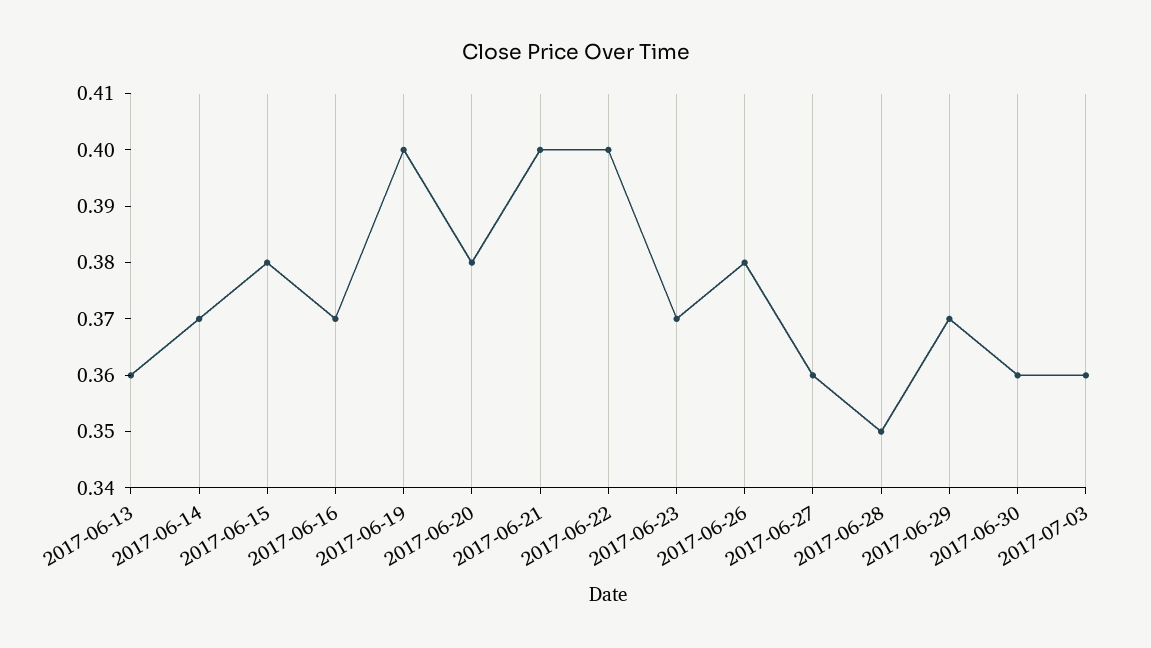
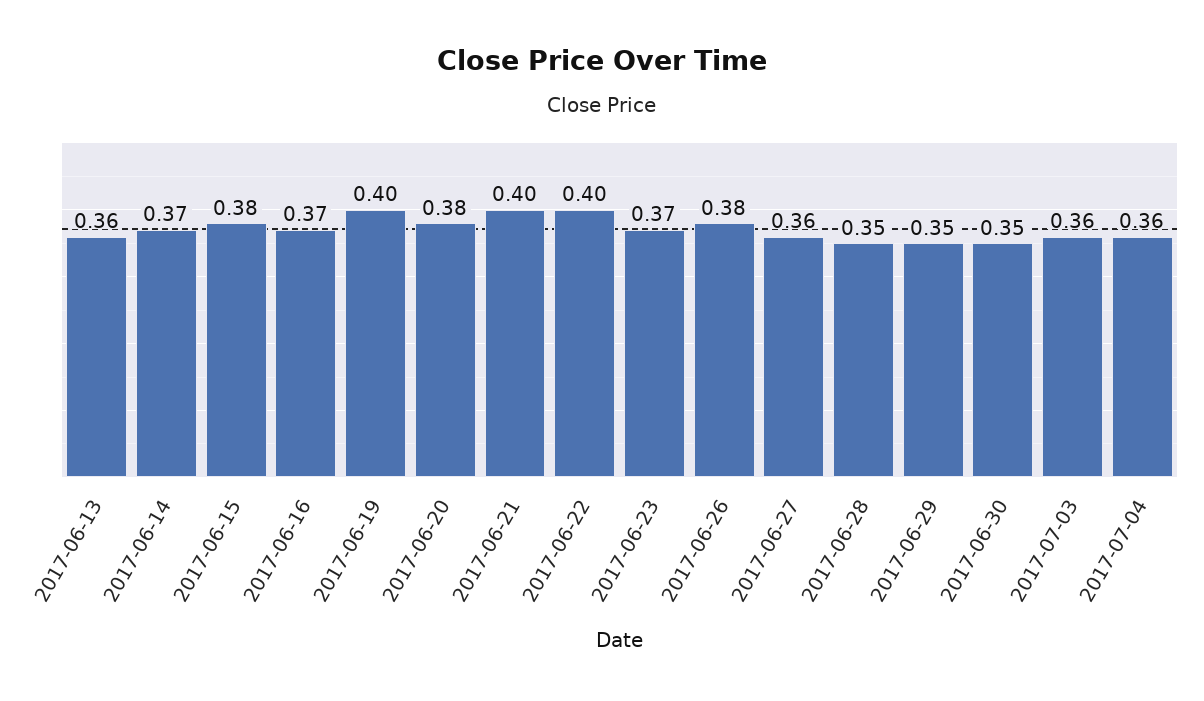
2017-06-29: 0.37 -> 0.35
2017-06-30: 0.36 -> 0.35
2017-07-04: none -> 0.36

